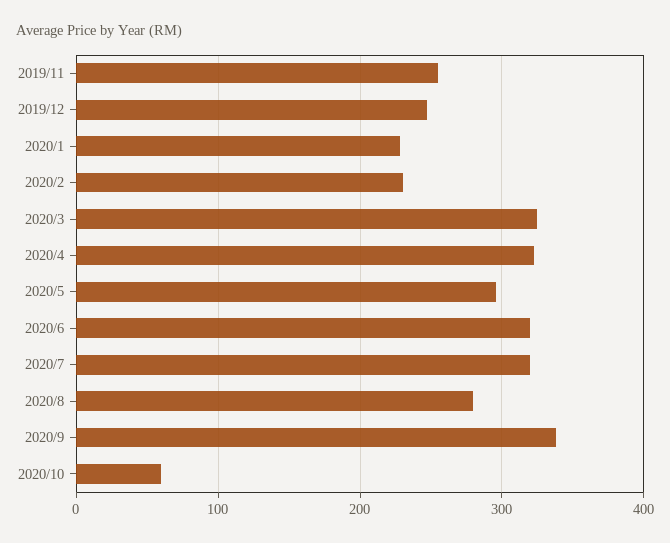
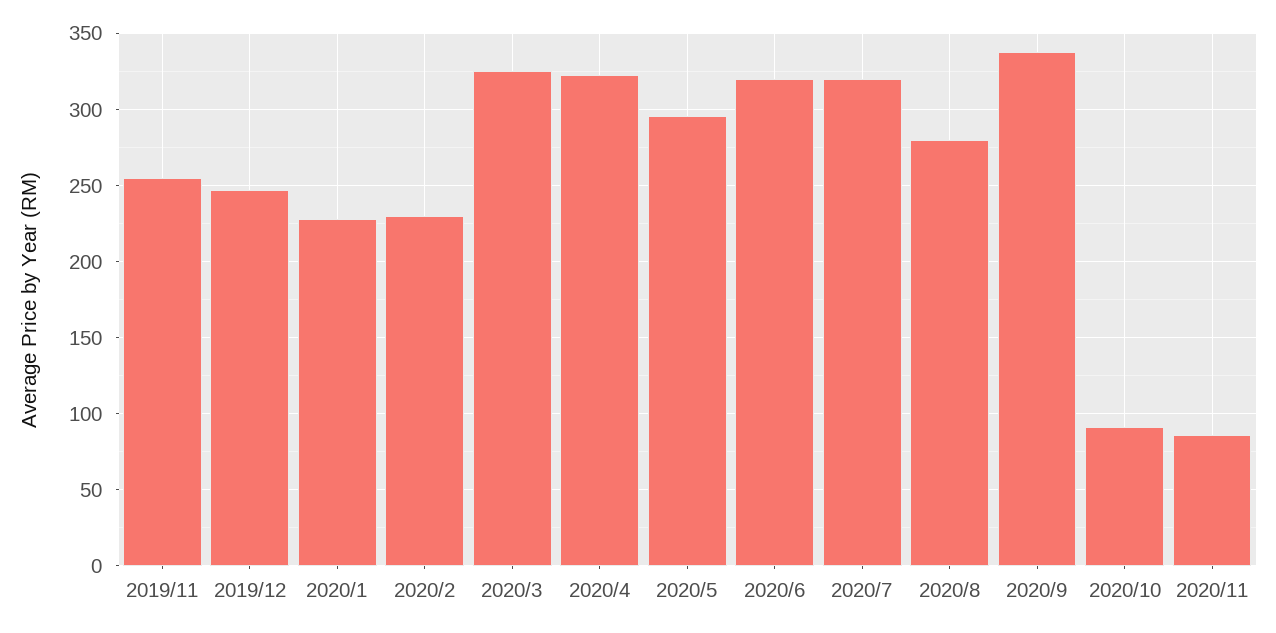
2020/10: 60 -> 90
2020/11: none -> 85

